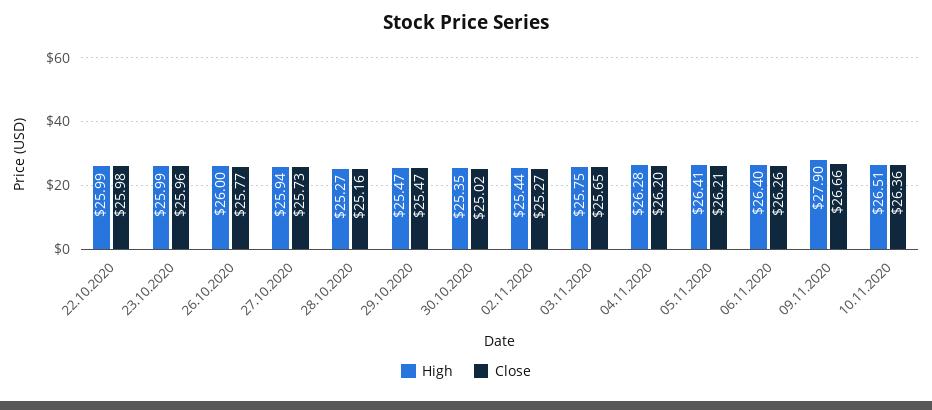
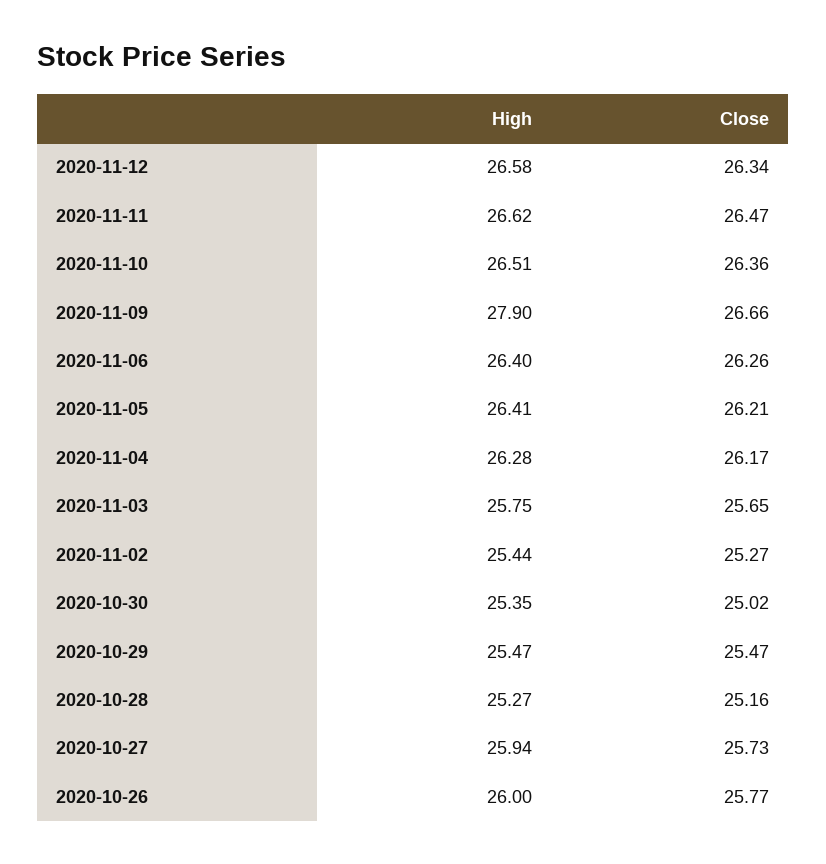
High, 22.10.2020: 25.99 -> none
Close, 22.10.2020: 25.98 -> none
High, 23.10.2020: 25.99 -> none
Close, 23.10.2020: 25.96 -> none
Close, 04.11.2020: 26.2 -> 26.17
High, 2020-11-12: none -> 26.58
Close, 2020-11-12: none -> 26.34
High, 2020-11-11: none -> 26.62
Close, 2020-11-11: none -> 26.47

